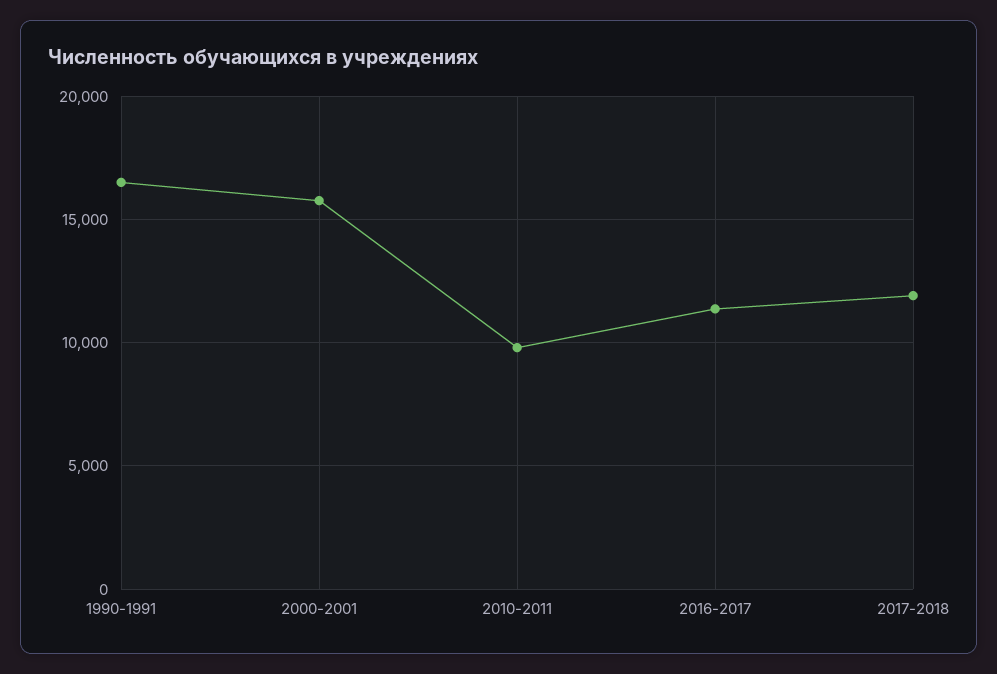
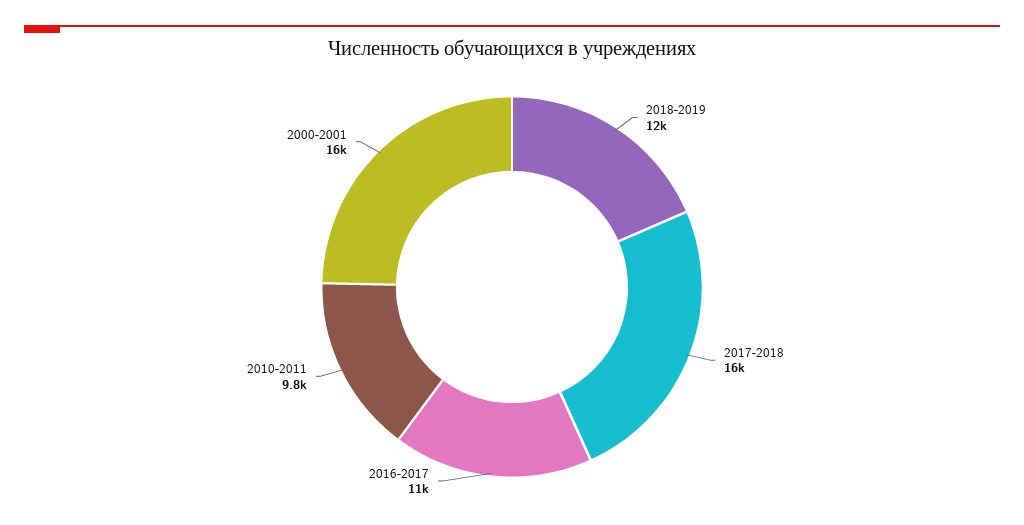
1990-1991: 16500 -> none
2017-2018: 12000 -> 16000
2018-2019: none -> 12000

